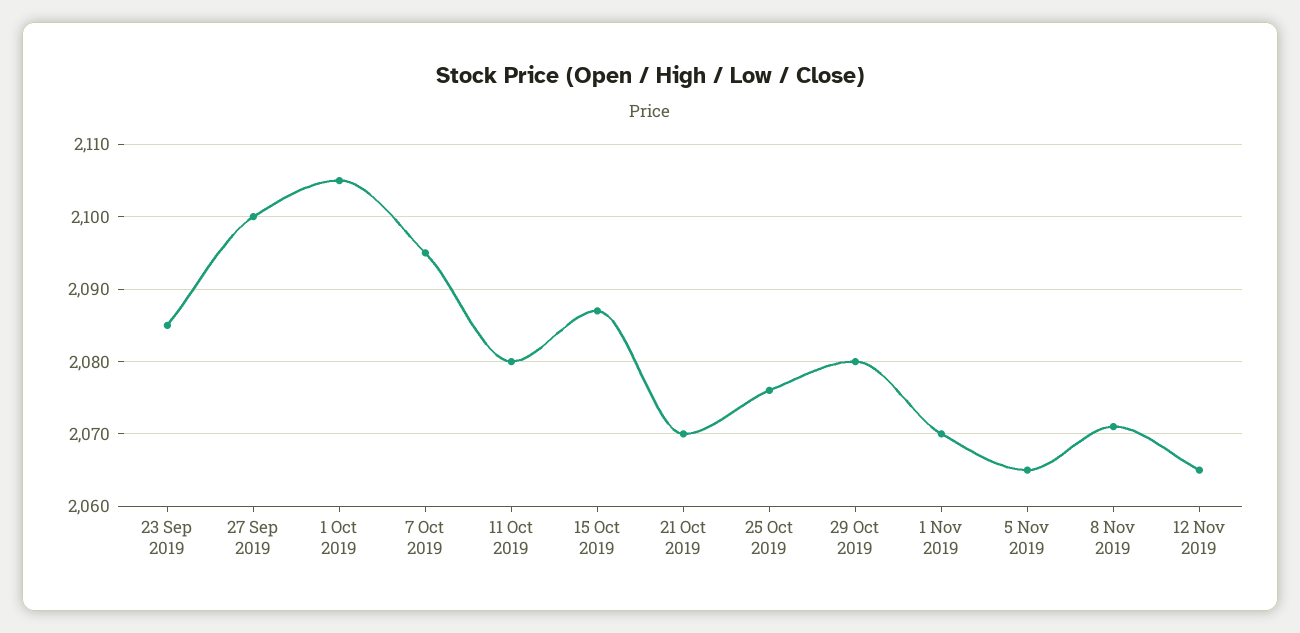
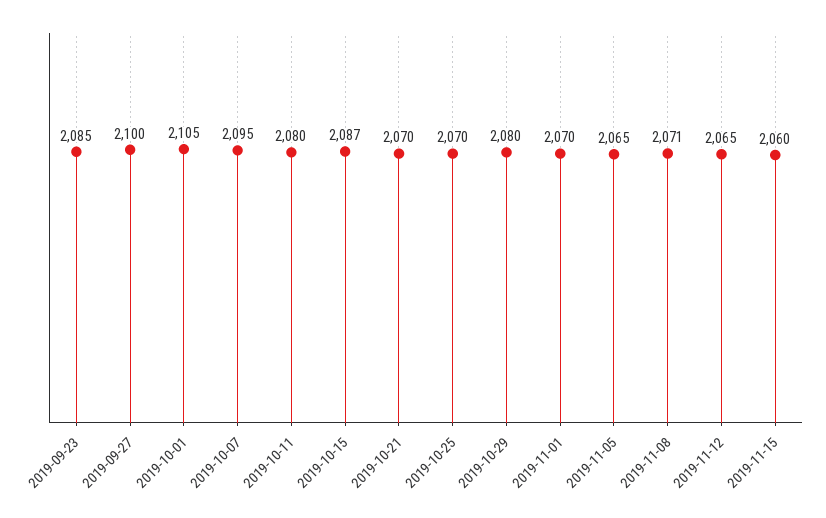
25 Oct 2019: 2076 -> 2070
2019-11-15: none -> 2060

